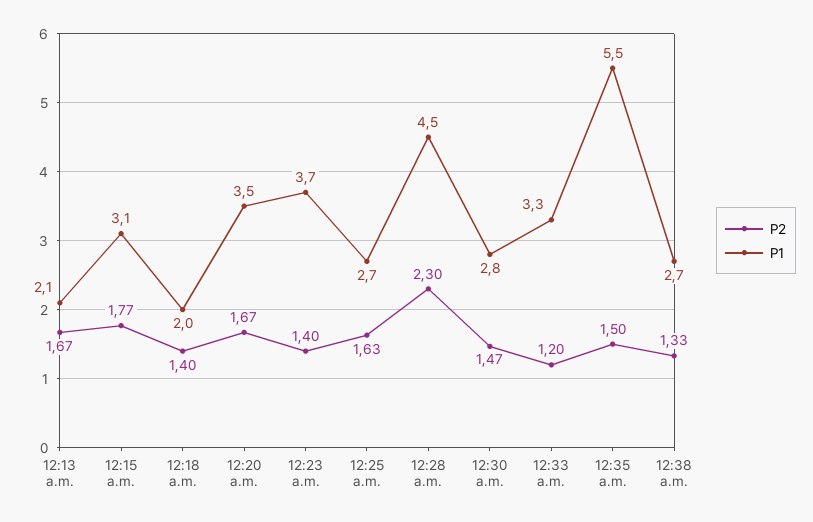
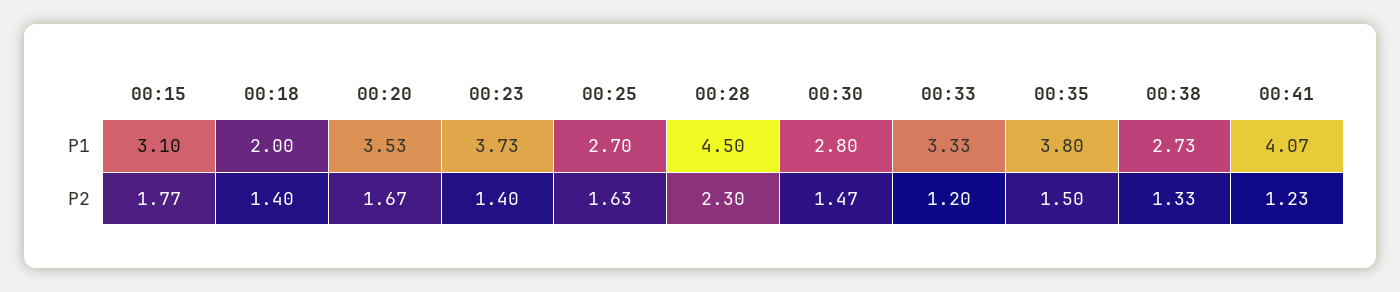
P2, 12:13 a.m.: 1.67 -> none
P1, 12:13 a.m.: 2.1 -> none
P1, 12:35 a.m.: 5.5 -> 3.8
P1, 00:41: none -> 4.07
P2, 00:41: none -> 1.23

